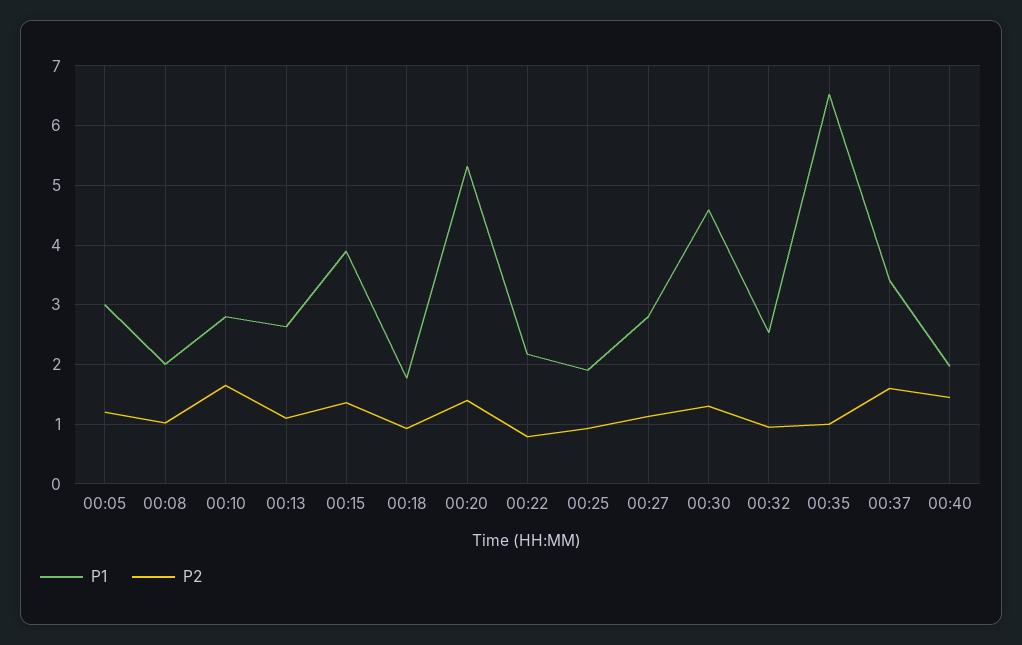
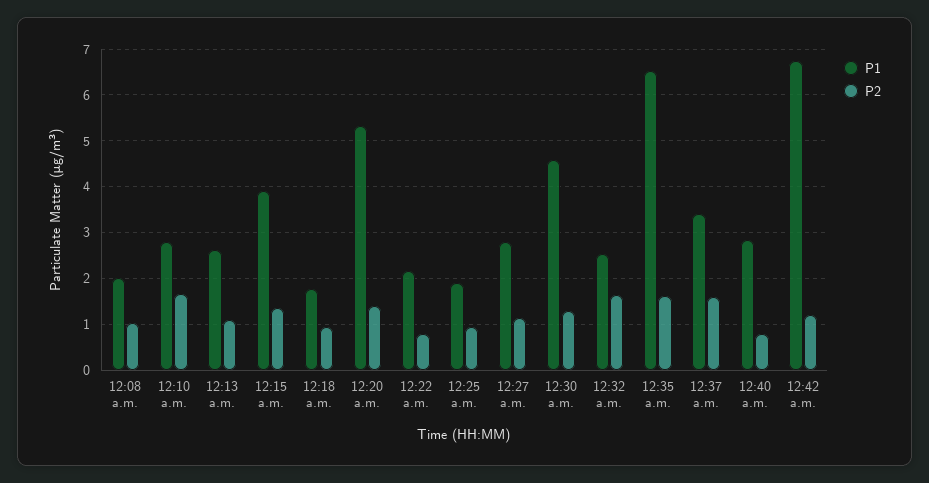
P1, 00:05: 3 -> none
P2, 00:05: 1.2 -> none
P2, 00:32: 1 -> 1.6
P2, 00:35: 1 -> 1.6
P1, 00:40: 2 -> 2.8
P2, 00:40: 1.4 -> 0.8
P1, 12:42 a.m.: none -> 6.8
P2, 12:42 a.m.: none -> 1.2

